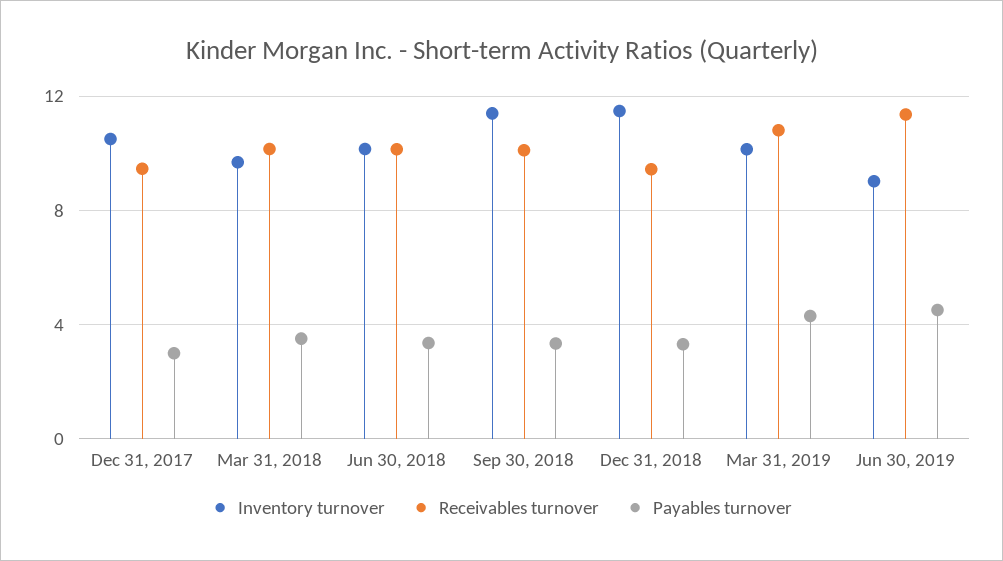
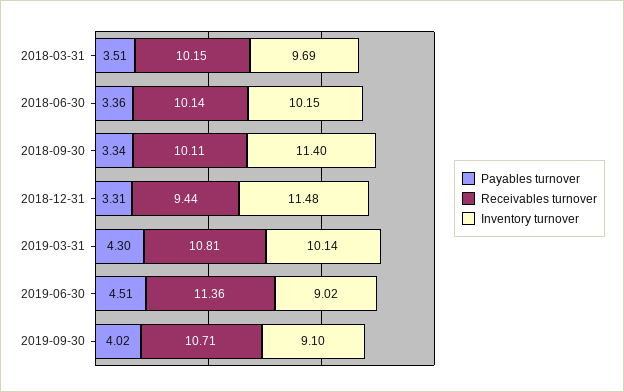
Inventory turnover, Dec 31, 2017: 10.5 -> none
Receivables turnover, Dec 31, 2017: 9.5 -> none
Payables turnover, Dec 31, 2017: 3 -> none
Payables turnover, 2019-09-30: none -> 4.02
Receivables turnover, 2019-09-30: none -> 10.71
Inventory turnover, 2019-09-30: none -> 9.1

